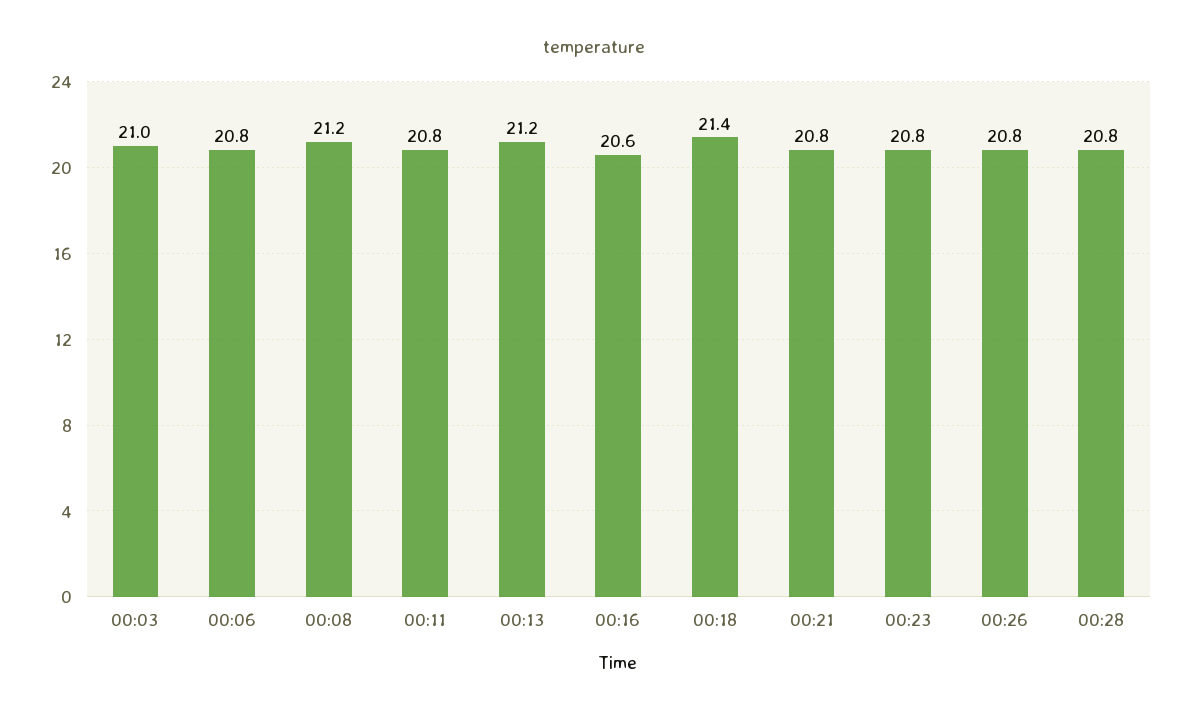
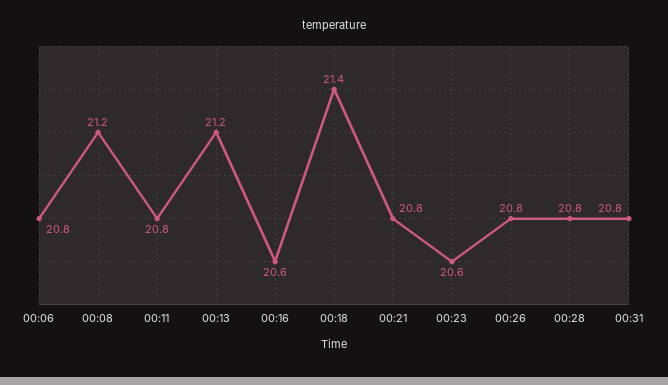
00:03: 21 -> none
00:23: 20.8 -> 20.6
00:31: none -> 20.8

